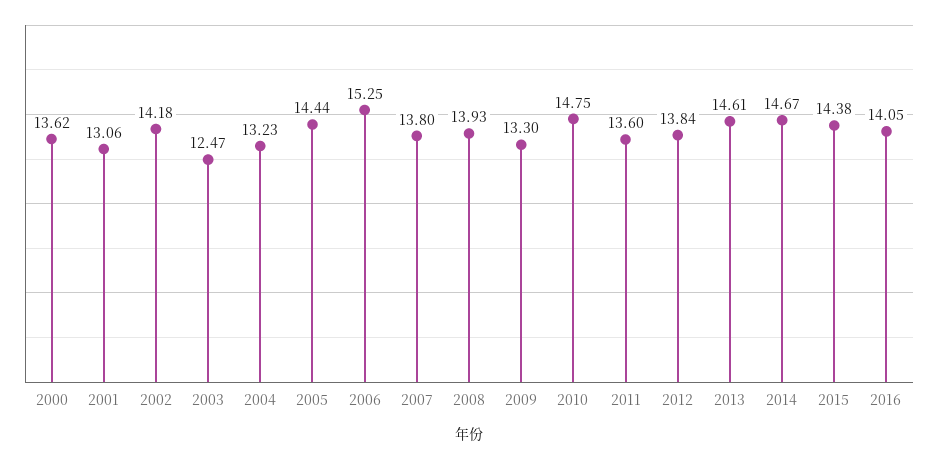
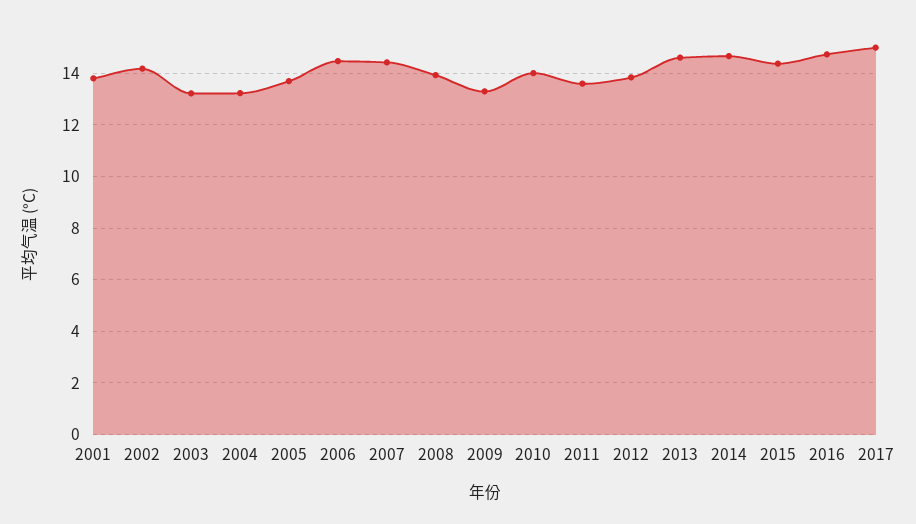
2000: 13.62 -> none
2001: 13.06 -> 13.75
2003: 12.47 -> 13.25
2005: 14.44 -> 13.75
2006: 15.25 -> 14.5
2007: 13.8 -> 14.5
2010: 14.75 -> 14
2016: 14.05 -> 14.75
2017: none -> 15

